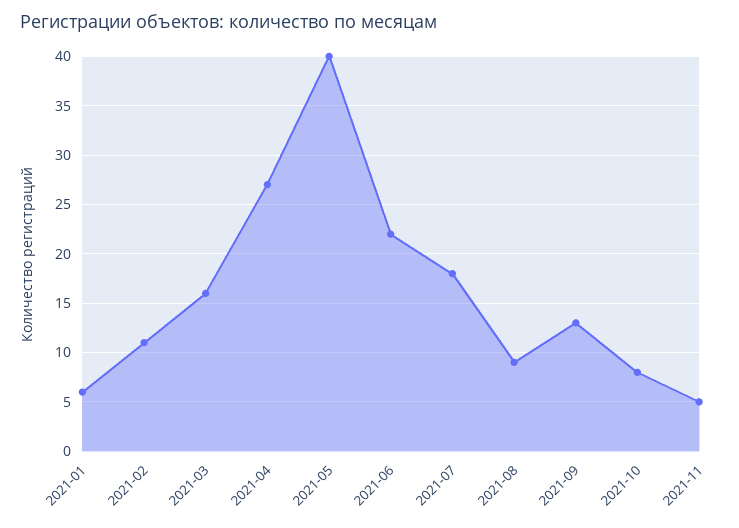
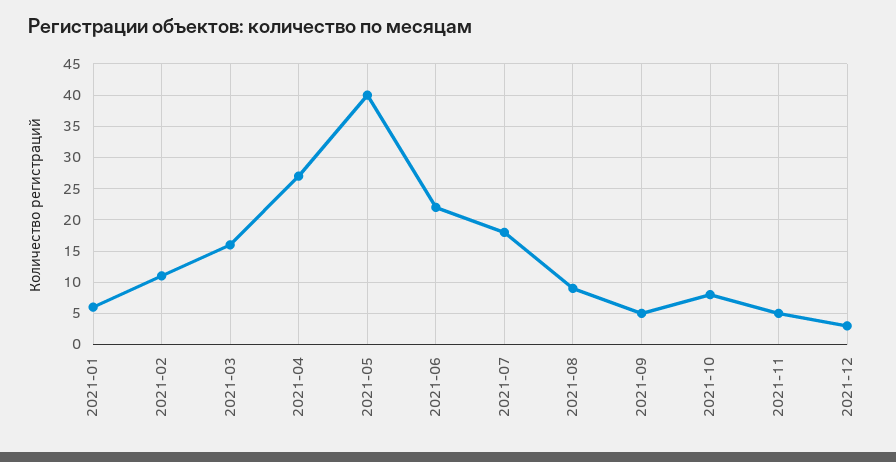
2021-09: 13 -> 5
2021-12: none -> 3

